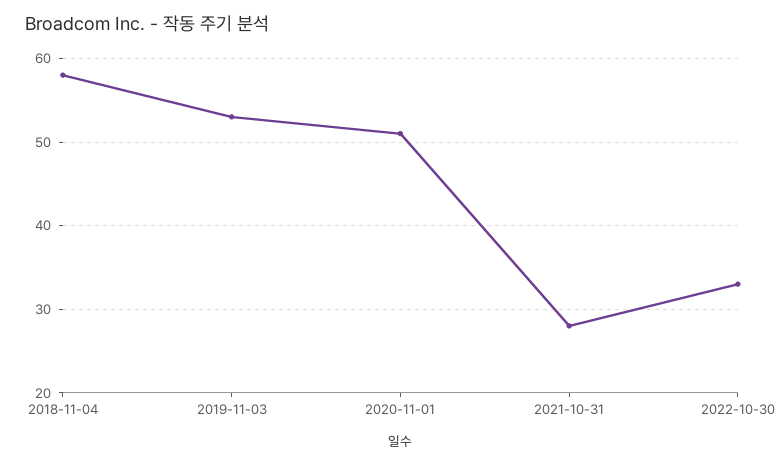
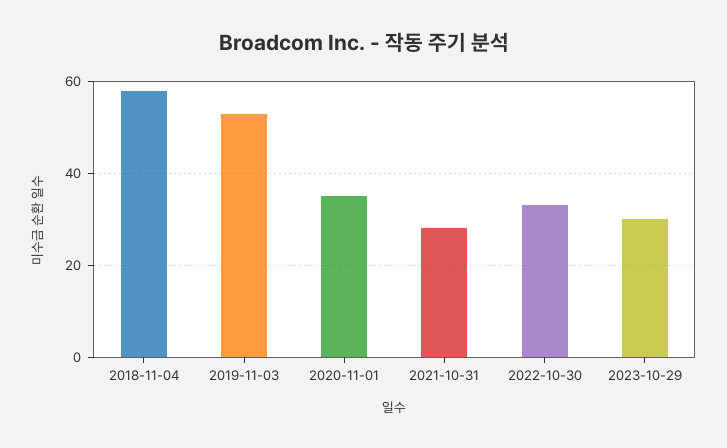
2020-11-01: 51 -> 35
2023-10-29: none -> 30

